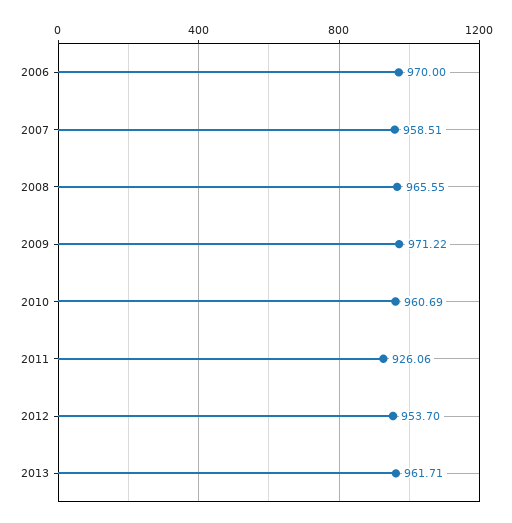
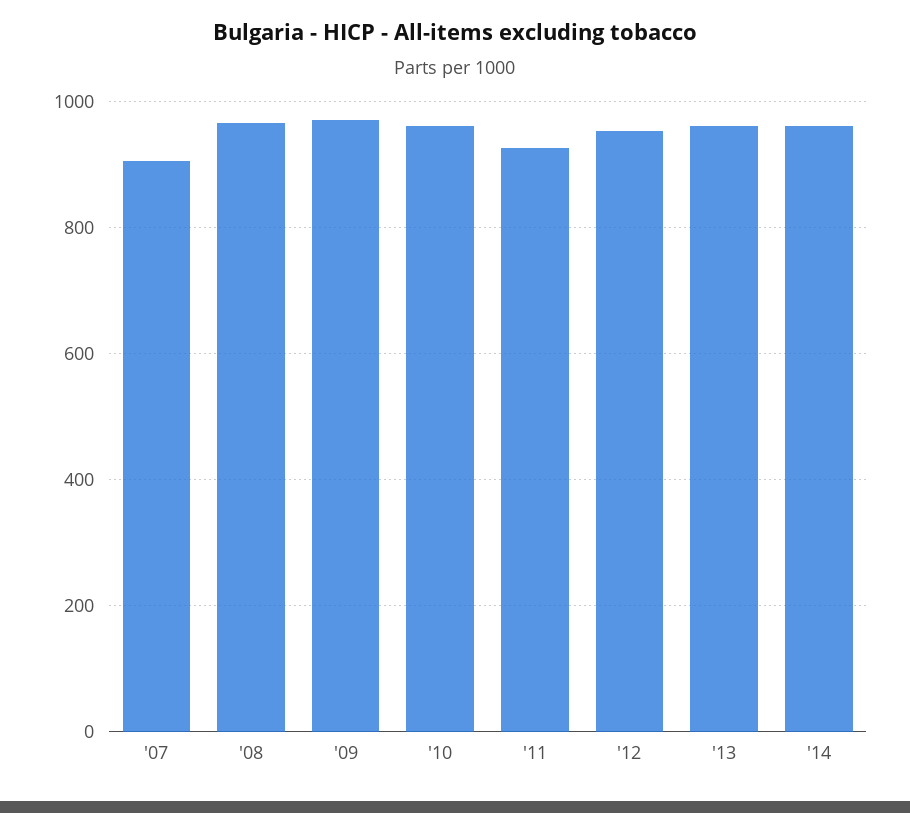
2006: 970 -> none
2007: 958.51 -> 900
'14: none -> 960

